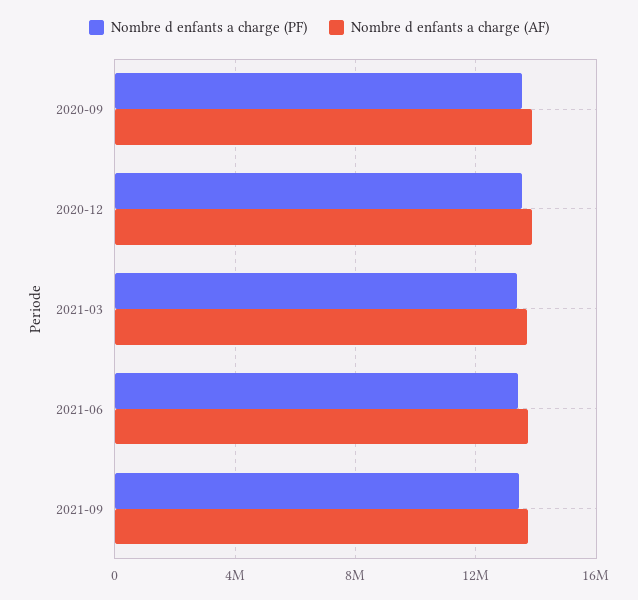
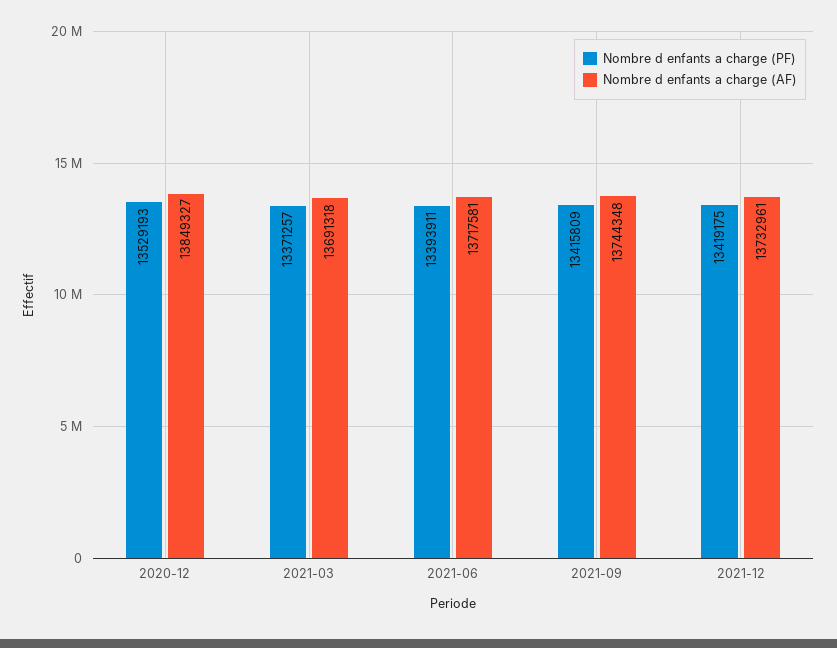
Nombre d enfants a charge (PF), 2020-09: 13500000 -> none
Nombre d enfants a charge (AF), 2020-09: 14000000 -> none
Nombre d enfants a charge (PF), 2021-12: none -> 13419175
Nombre d enfants a charge (AF), 2021-12: none -> 13732961

